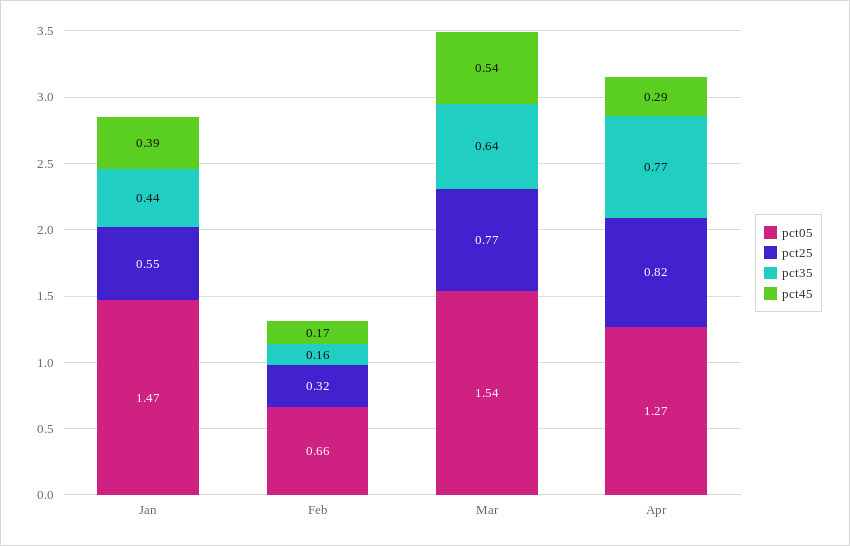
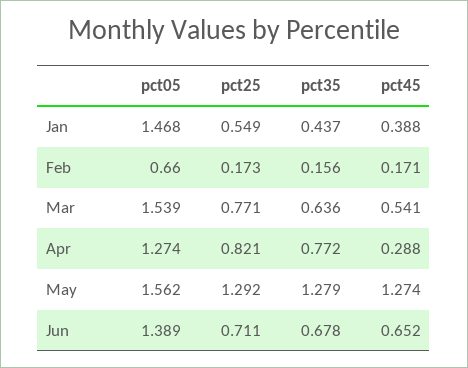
pct25, Feb: 0.32 -> 0.173
pct05, May: none -> 1.562
pct25, May: none -> 1.292
pct35, May: none -> 1.279
pct45, May: none -> 1.274
pct05, Jun: none -> 1.389
pct25, Jun: none -> 0.711
pct35, Jun: none -> 0.678
pct45, Jun: none -> 0.652

